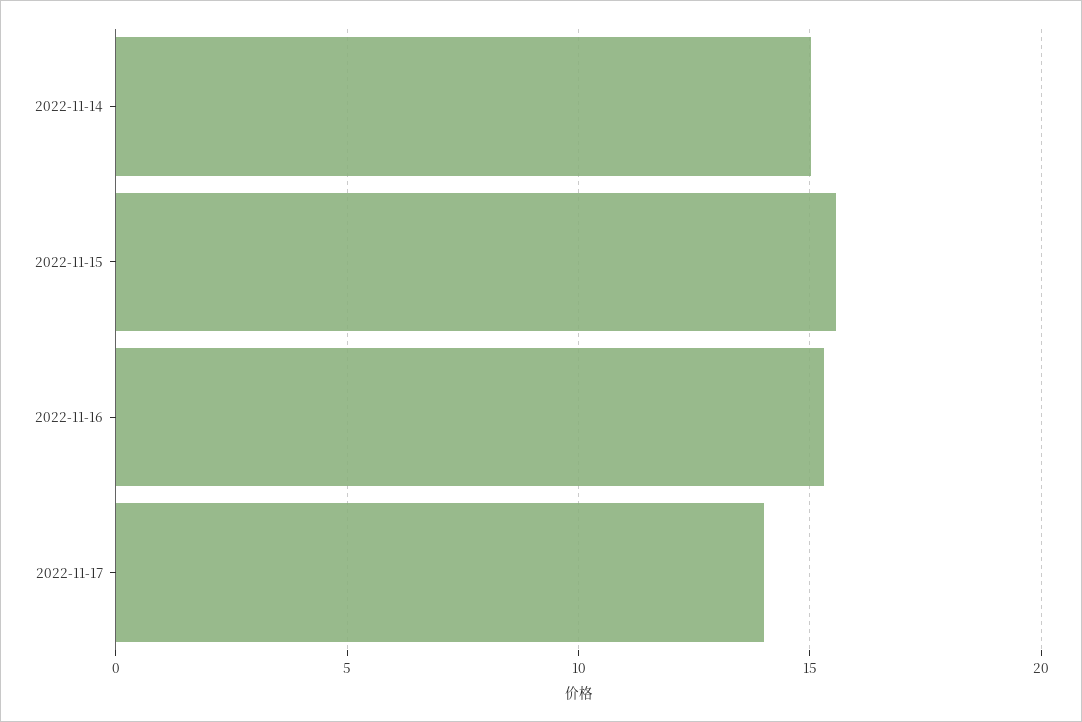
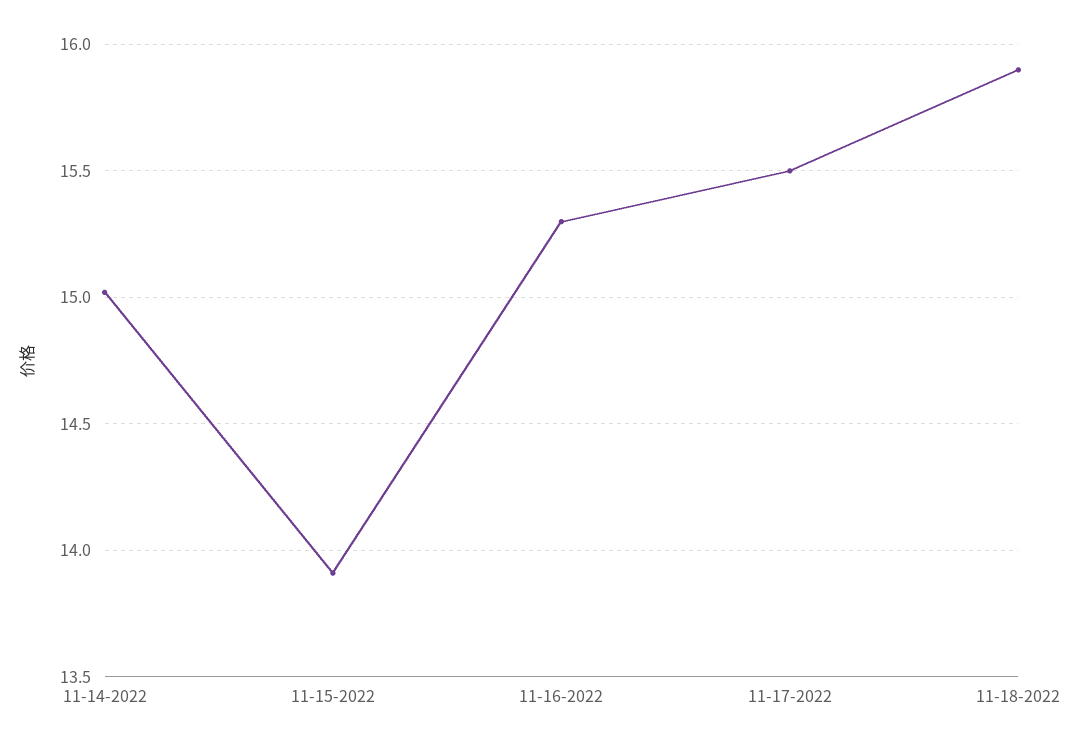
2022-11-15: 15.5 -> 13.9
2022-11-17: 14 -> 15.5
11-18-2022: none -> 15.9

